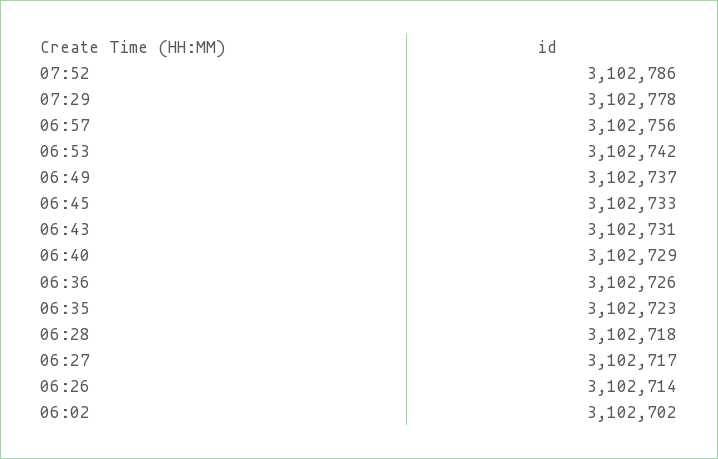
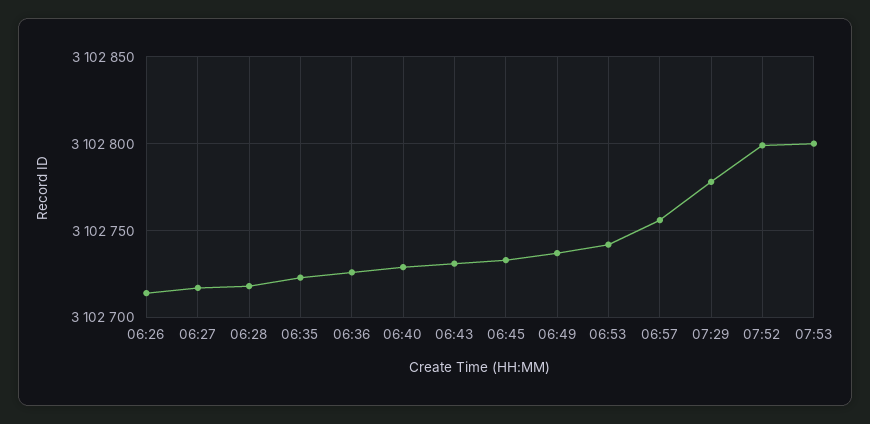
07:52: 3102786 -> 3102800
06:02: 3102702 -> none
07:53: none -> 3102800

